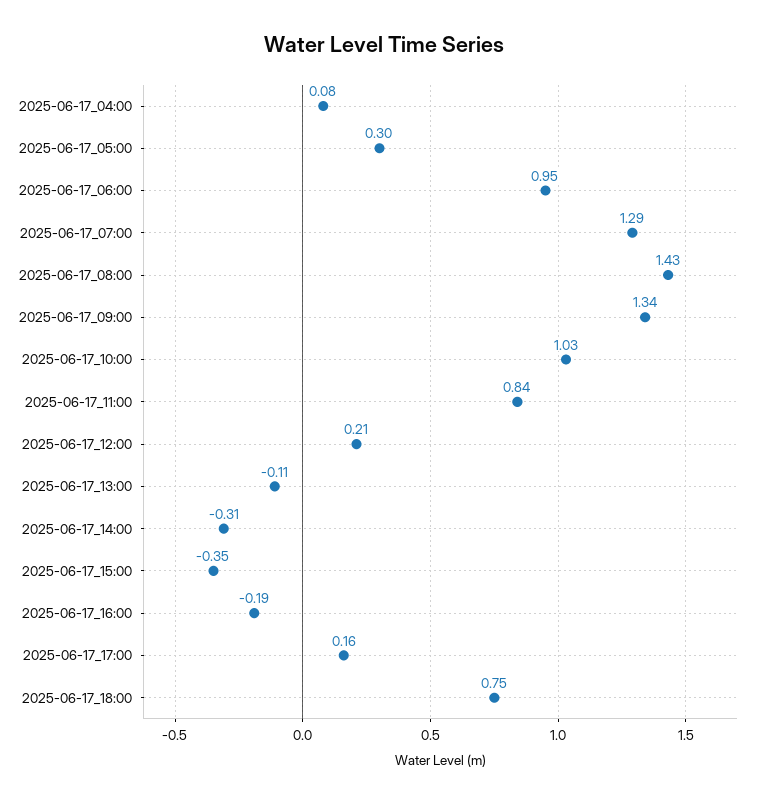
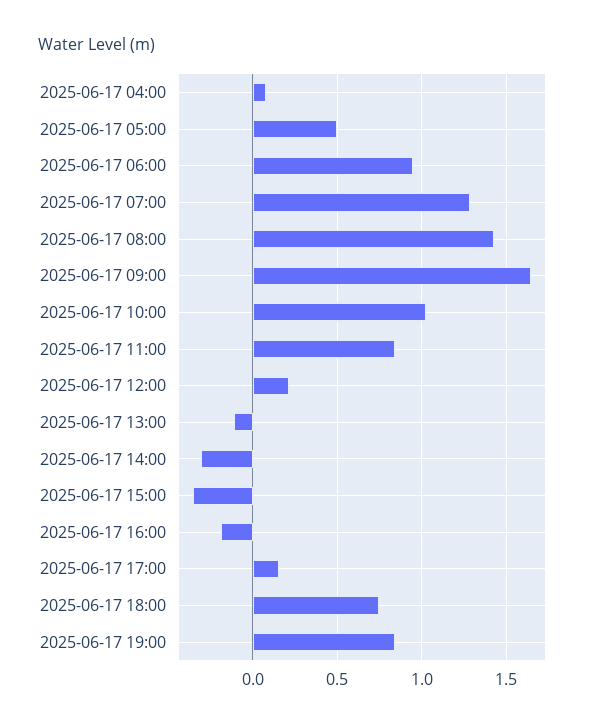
2025-06-17_05:00: 0.3 -> 0.5
2025-06-17_09:00: 1.34 -> 1.65
2025-06-17 19:00: none -> 0.85

